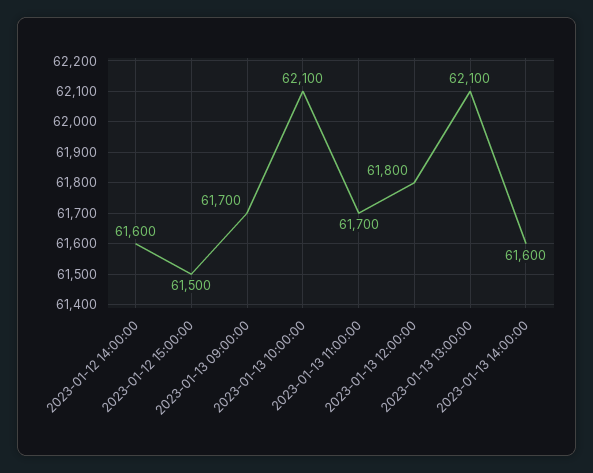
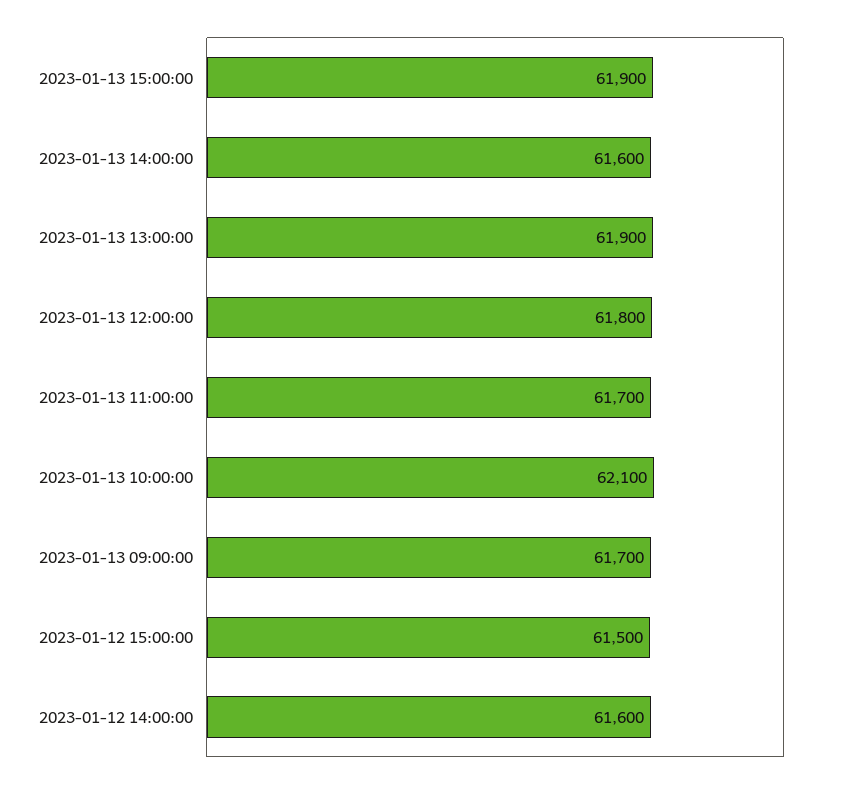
2023-01-13 13:00:00: 62100 -> 61900
2023-01-13 15:00:00: none -> 61900

